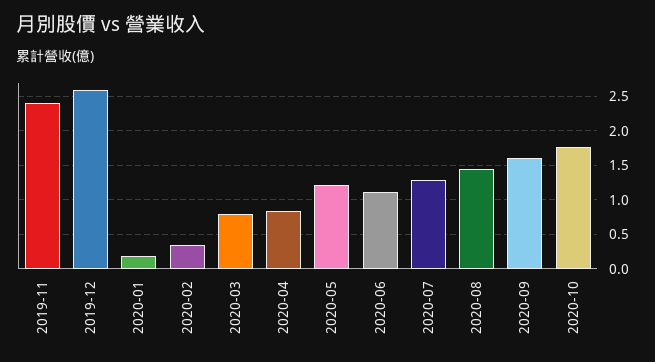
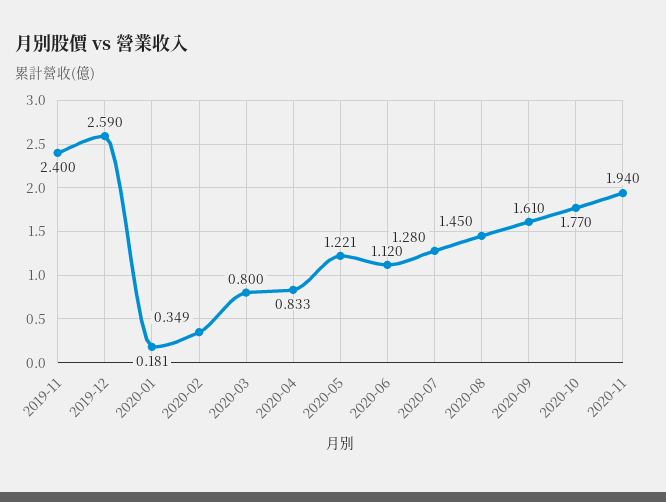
2020-11: none -> 1.94

